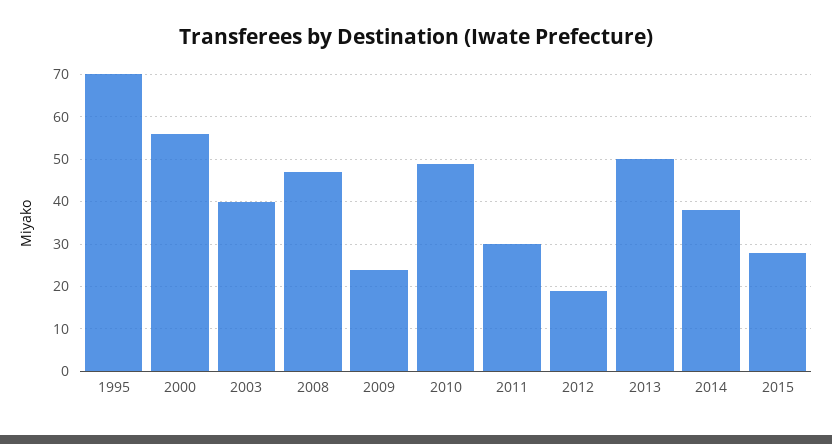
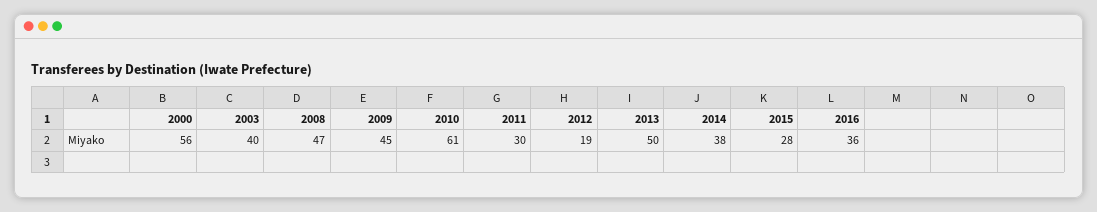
1995: 70 -> none
2009: 25 -> 45
2010: 50 -> 61
2016: none -> 36

